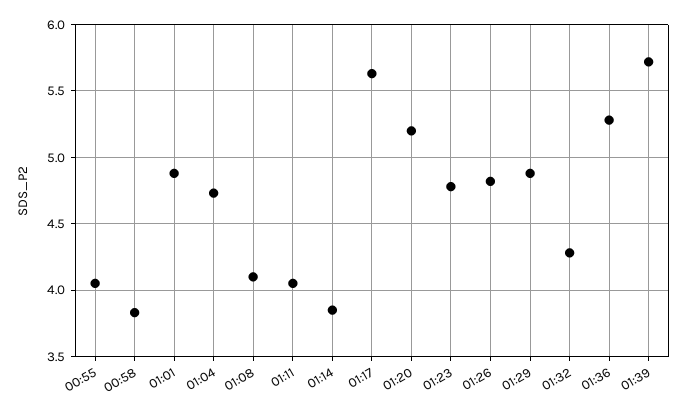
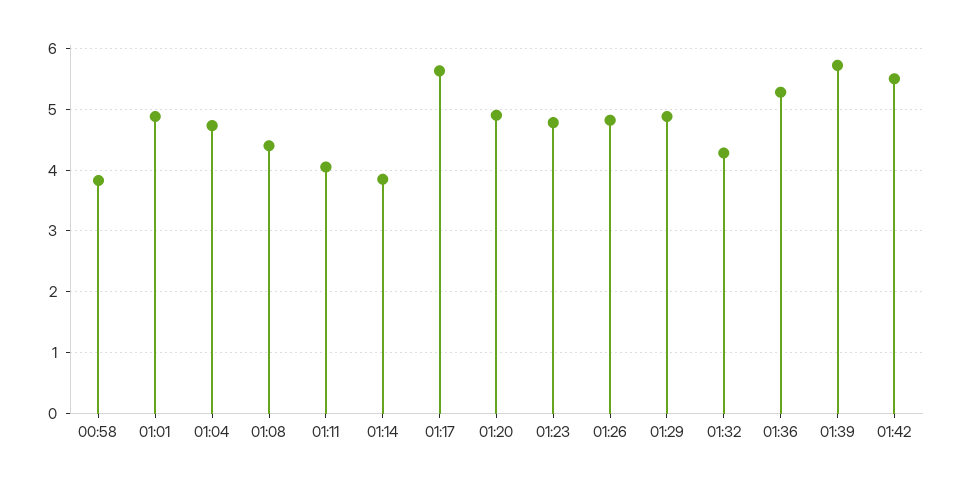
00:55: 4.05 -> none
01:08: 4.1 -> 4.4
01:20: 5.2 -> 4.9
01:42: none -> 5.5

